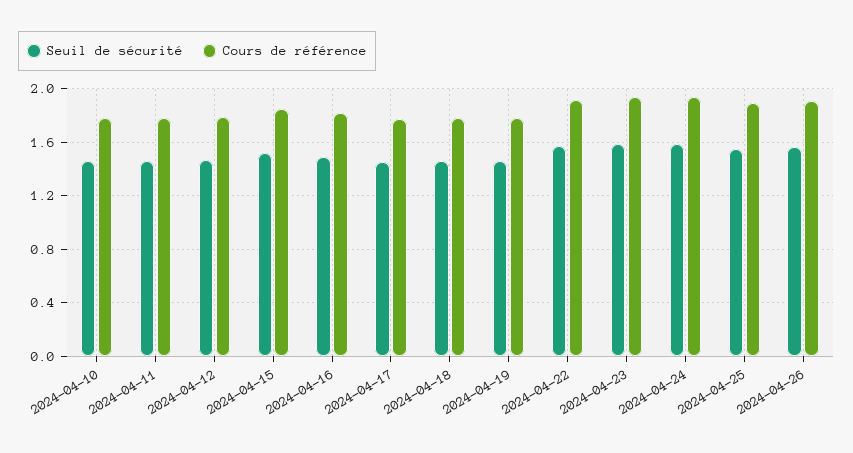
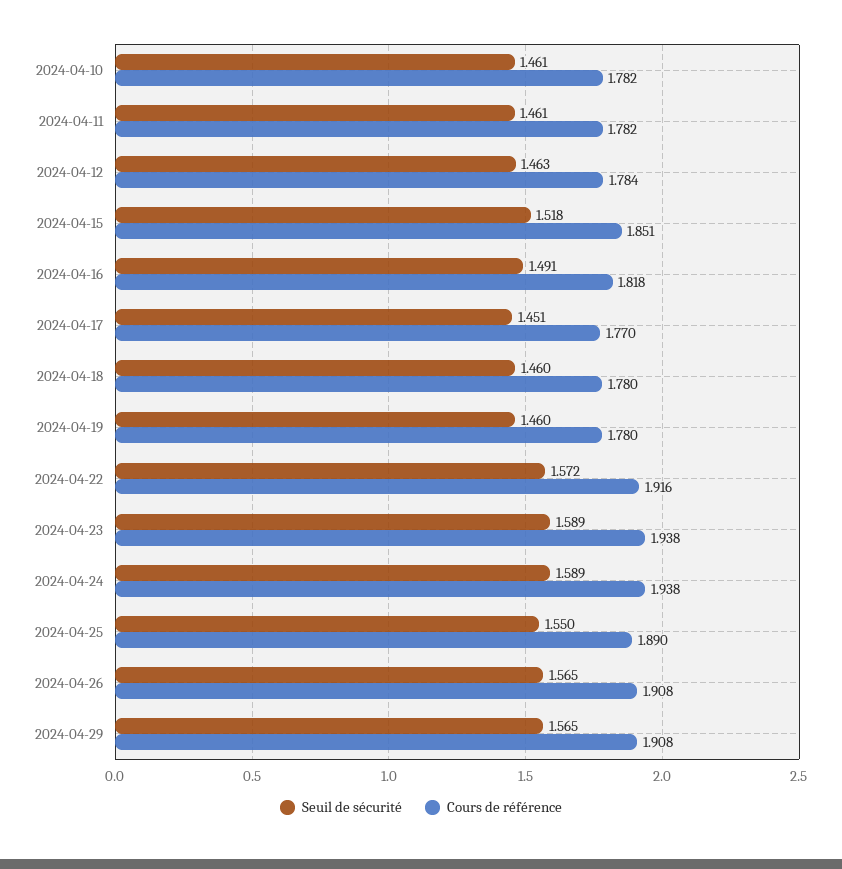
Seuil de sécurité, 2024-04-29: none -> 1.565
Cours de référence, 2024-04-29: none -> 1.908

